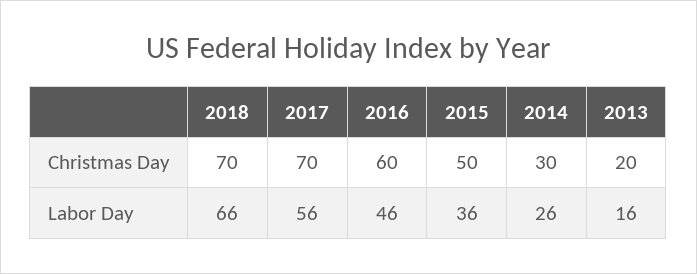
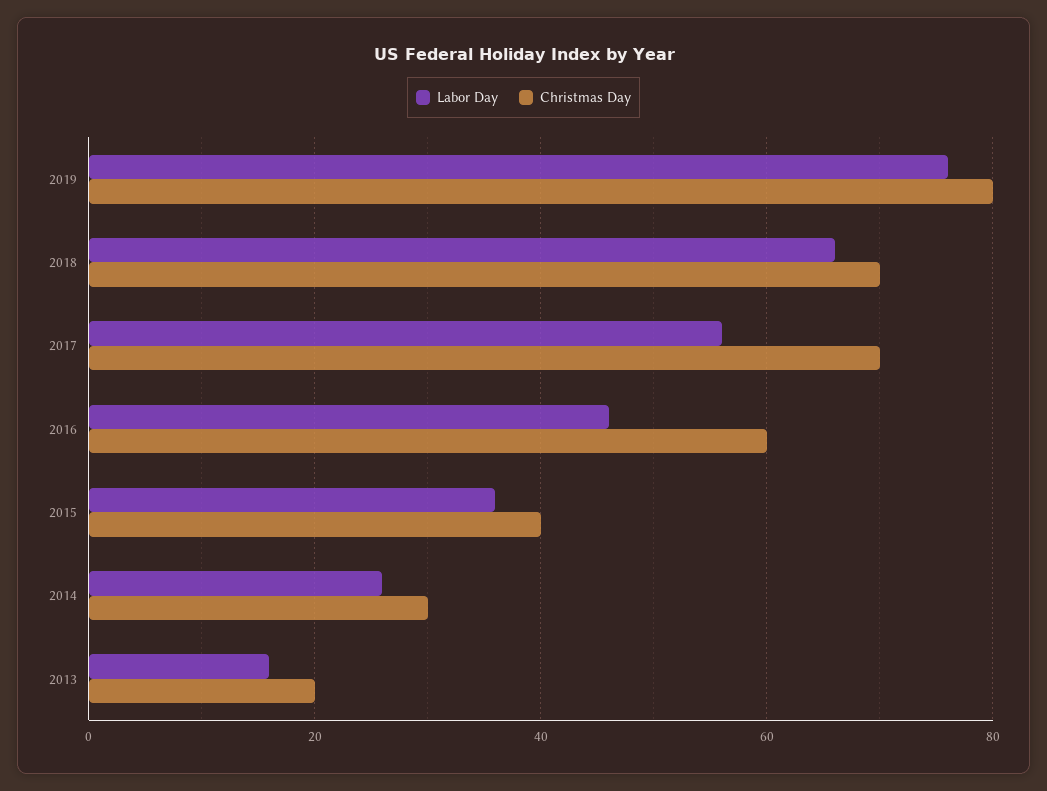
Christmas Day, 2015: 50 -> 40
Labor Day, 2019: none -> 75
Christmas Day, 2019: none -> 80

